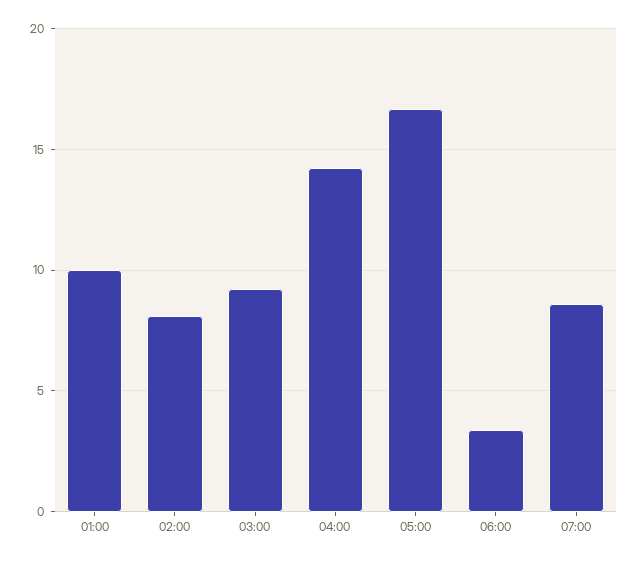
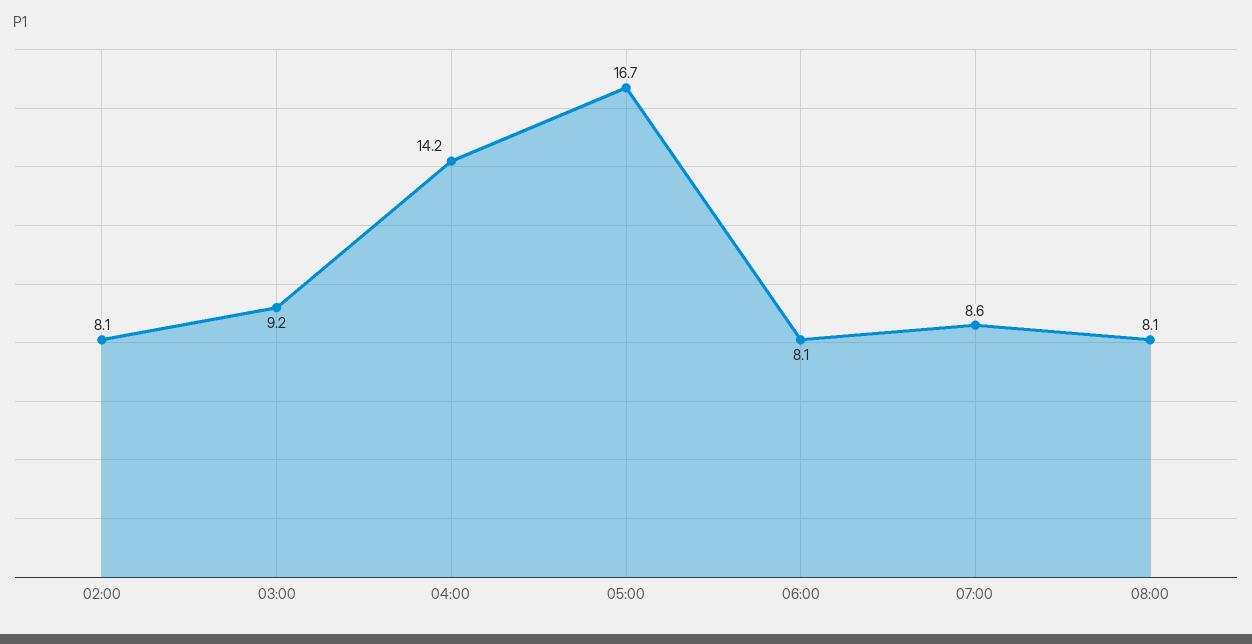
01:00: 10 -> none
06:00: 3.5 -> 8.1
08:00: none -> 8.1

